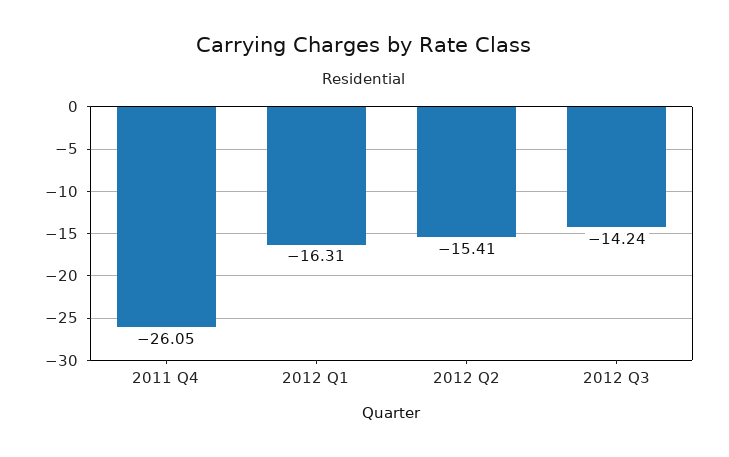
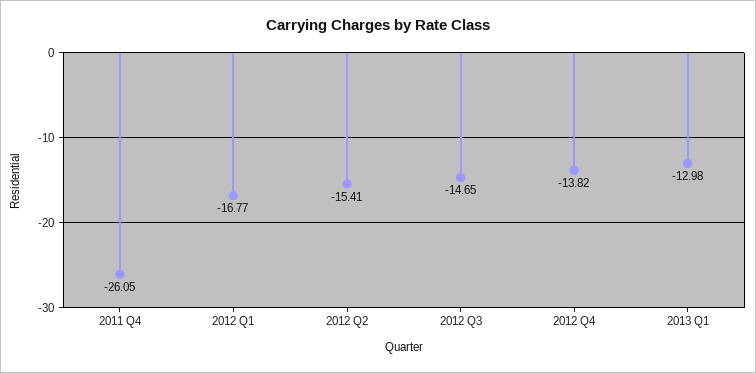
2012 Q1: -16.31 -> -16.77
2012 Q3: -14.24 -> -14.65
2012 Q4: none -> -13.82
2013 Q1: none -> -12.98

